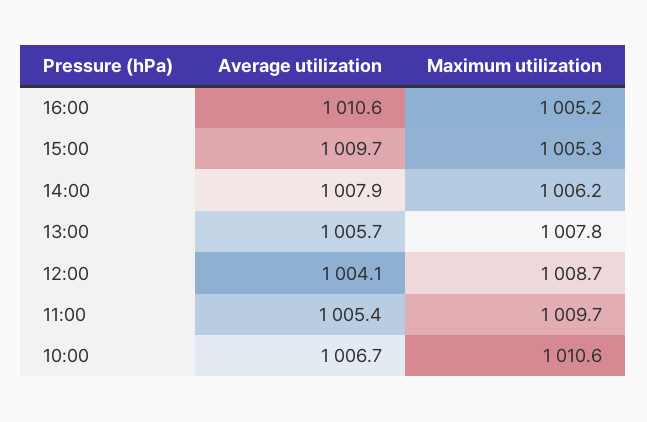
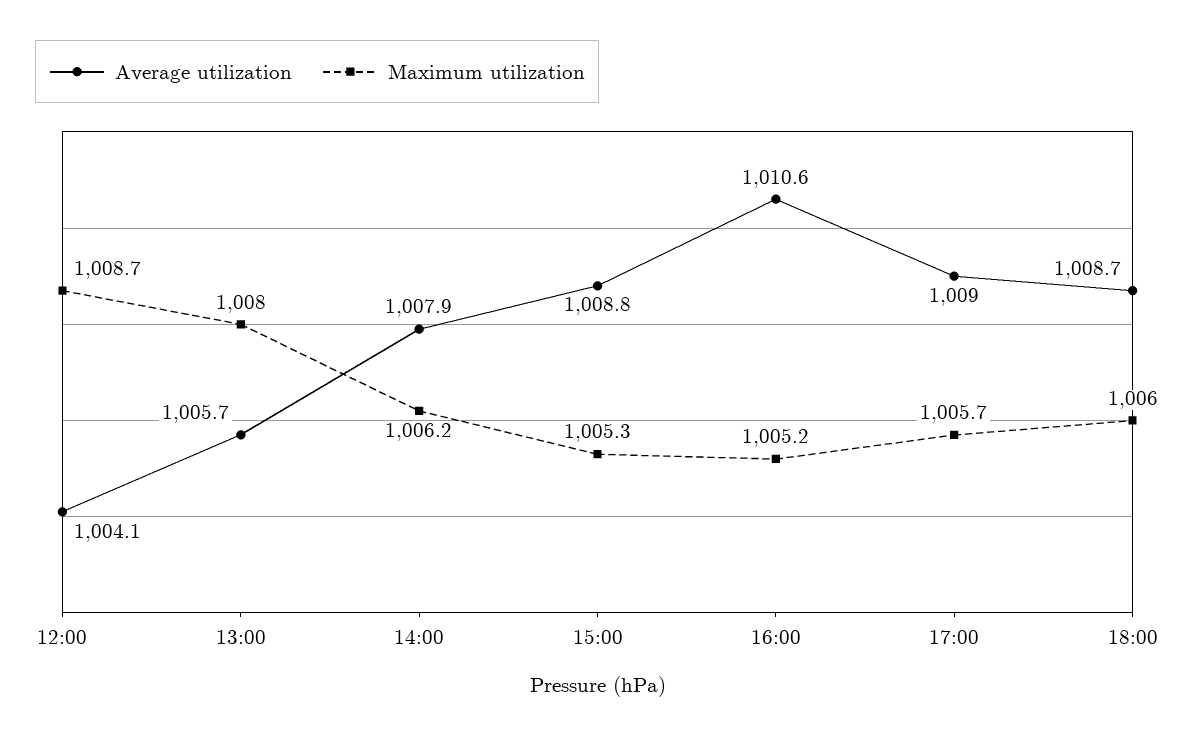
Average utilization, 15:00: 1009.7 -> 1008.8
Maximum utilization, 13:00: 1007.8 -> 1008
Average utilization, 11:00: 1005.4 -> none
Maximum utilization, 11:00: 1009.7 -> none
Average utilization, 10:00: 1006.7 -> none
Maximum utilization, 10:00: 1010.6 -> none
Average utilization, 17:00: none -> 1009
Maximum utilization, 17:00: none -> 1005.7
Average utilization, 18:00: none -> 1008.7
Maximum utilization, 18:00: none -> 1006

